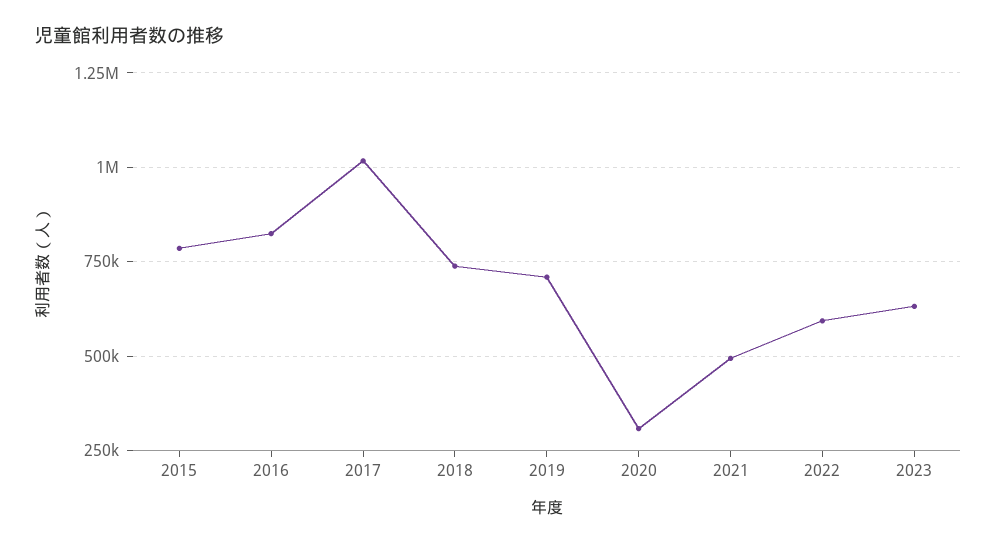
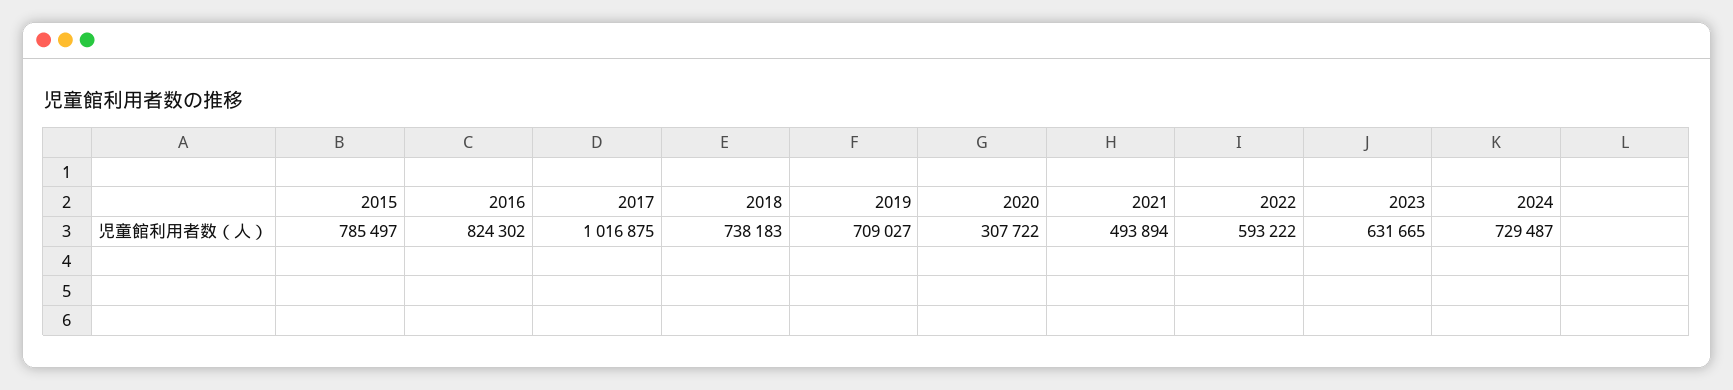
2024: none -> 729487

